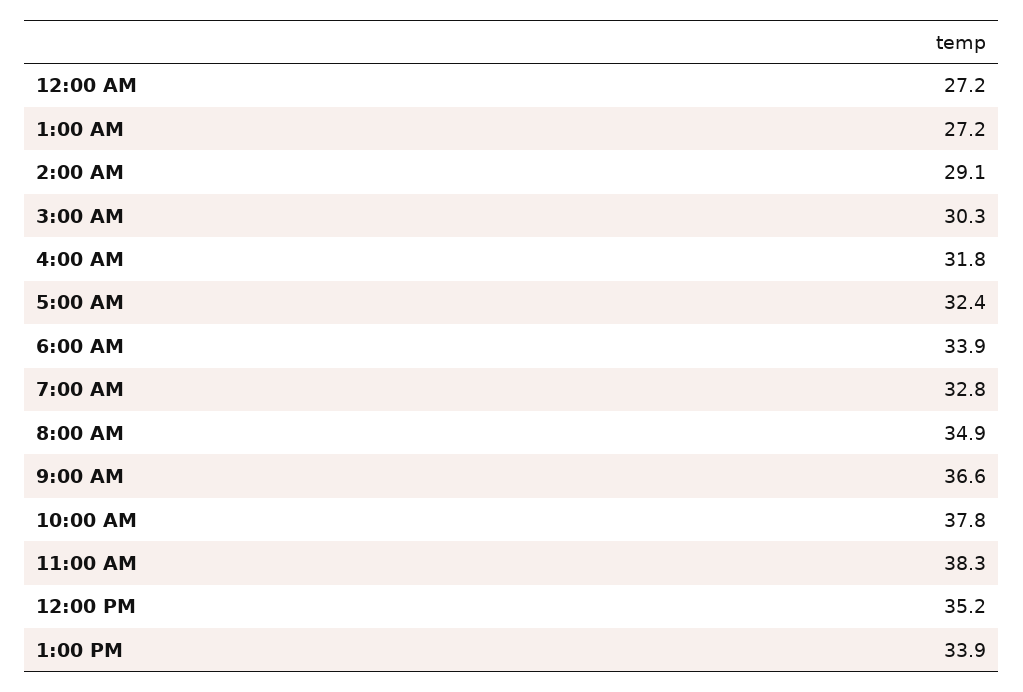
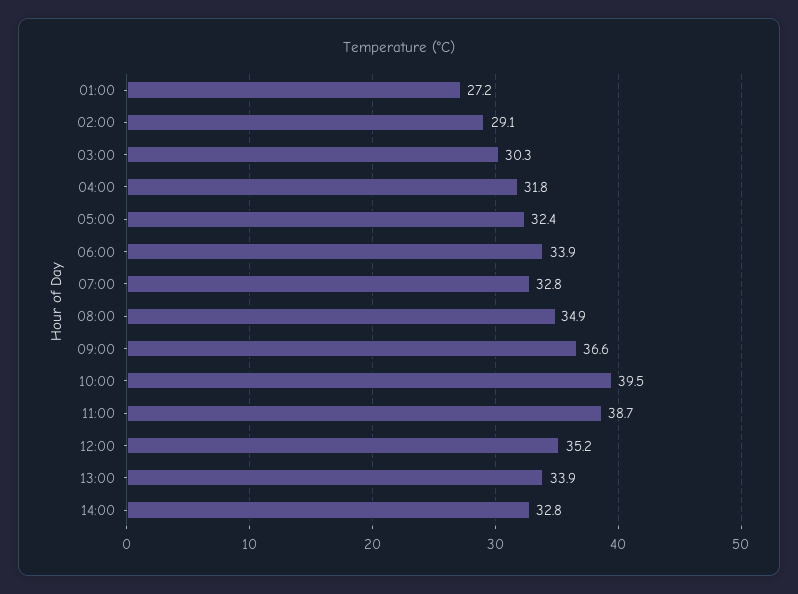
12:00 AM: 27.2 -> none
10:00 AM: 37.8 -> 39.5
11:00 AM: 38.3 -> 38.7
14:00: none -> 32.8

